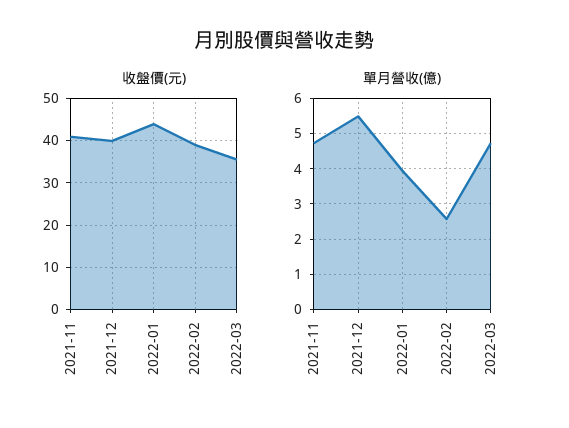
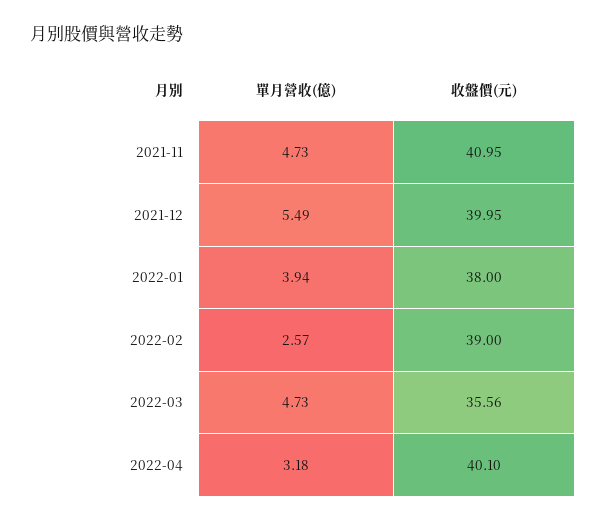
收盤價(元), 2022-01: 44 -> 38
單月營收(億), 2022-04: none -> 3.18
收盤價(元), 2022-04: none -> 40.1

